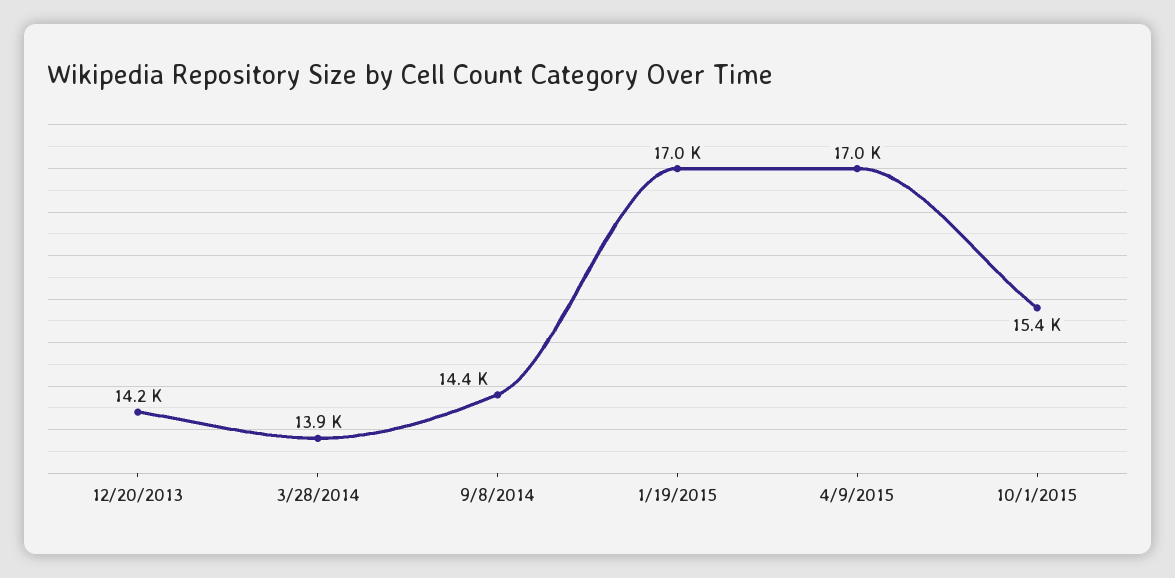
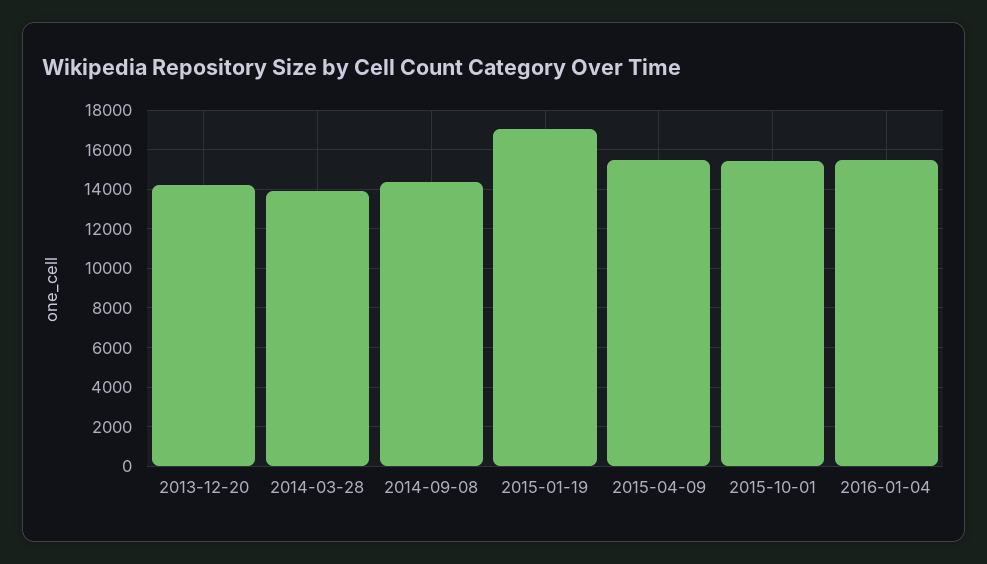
4/9/2015: 17000 -> 15500
2016-01-04: none -> 15500

